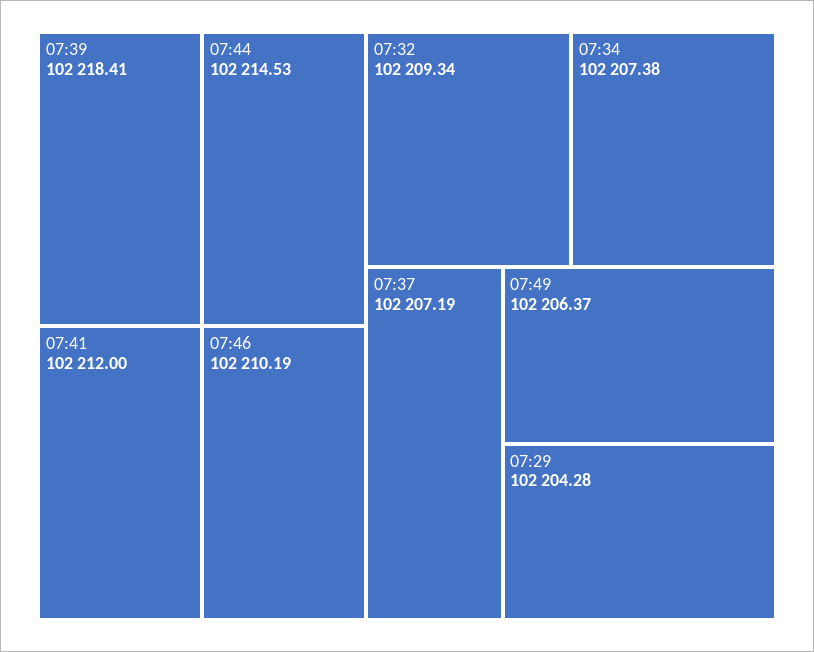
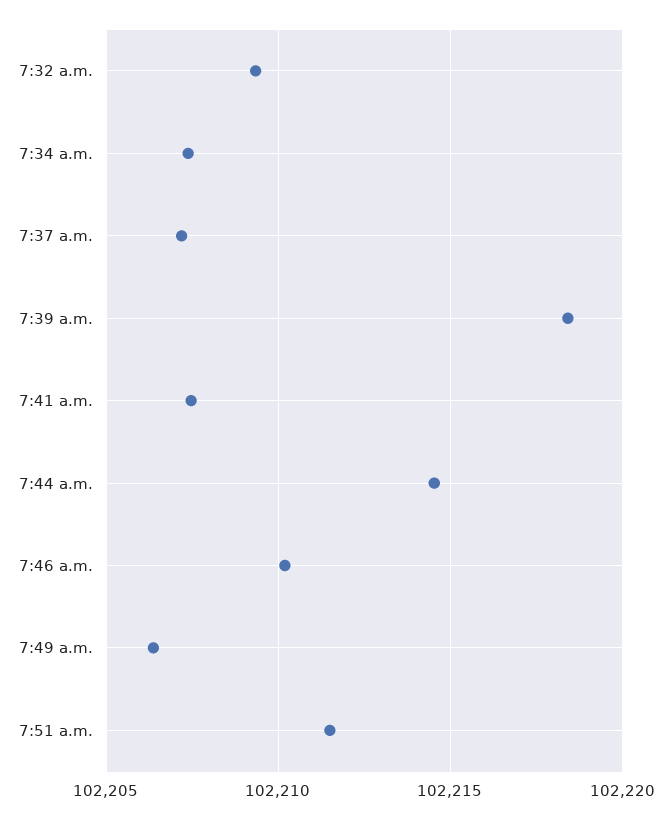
07:41: 102212 -> 102207.5
07:29: 102204.28 -> none
7:51 a.m.: none -> 102211.5

